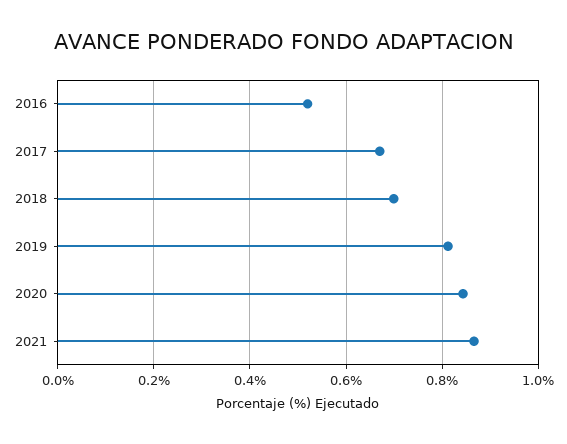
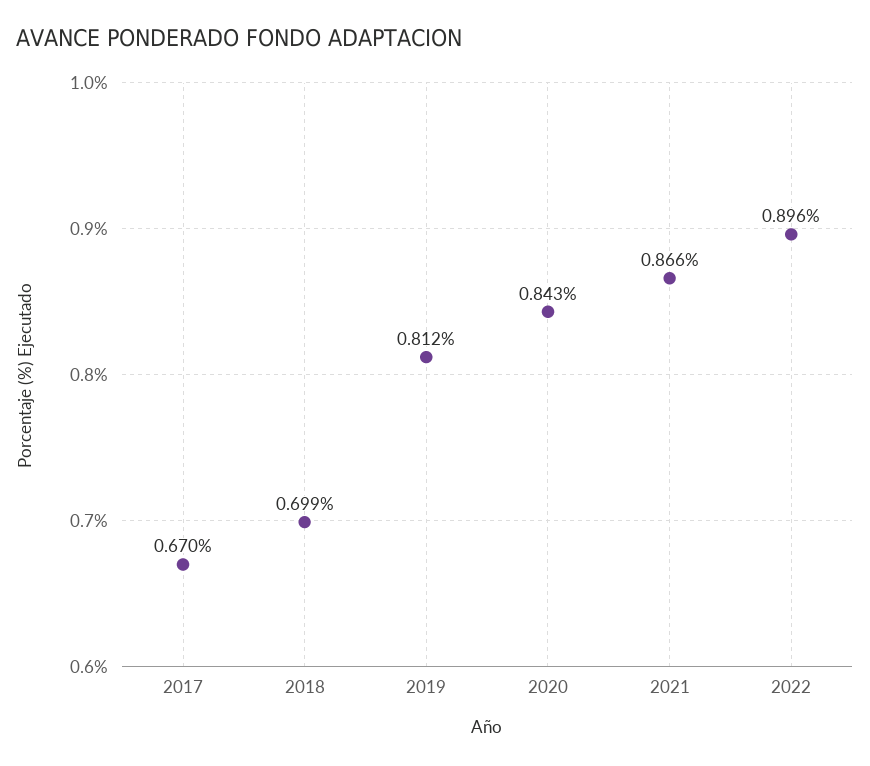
2016: 0.52 -> none
2022: none -> 0.896

